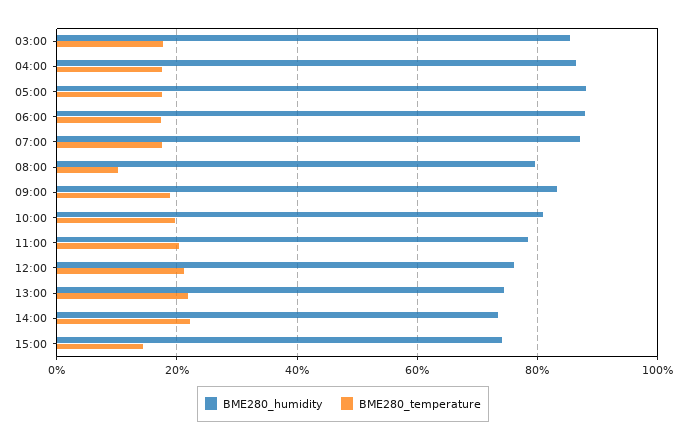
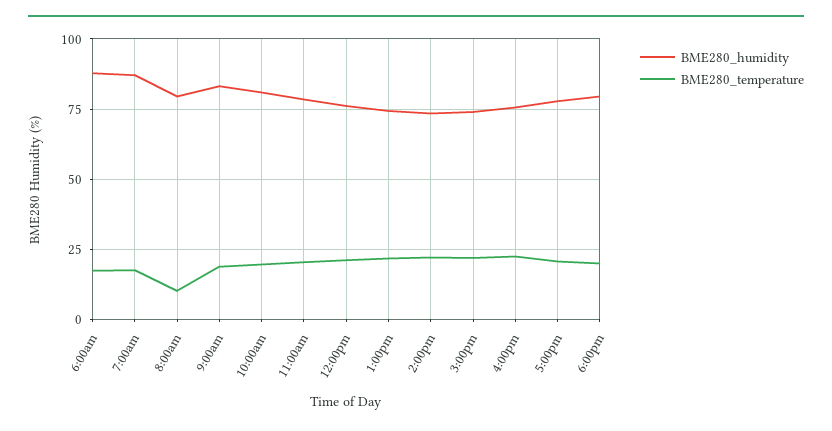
BME280_humidity, 03:00: 86 -> none
BME280_temperature, 03:00: 18 -> none
BME280_humidity, 04:00: 86 -> none
BME280_temperature, 04:00: 18 -> none
BME280_humidity, 05:00: 88 -> none
BME280_temperature, 05:00: 18 -> none
BME280_temperature, 15:00: 14 -> 22.5
BME280_humidity, 4:00pm: none -> 75
BME280_temperature, 4:00pm: none -> 22.5
BME280_humidity, 5:00pm: none -> 77.5
BME280_temperature, 5:00pm: none -> 20
BME280_humidity, 6:00pm: none -> 80
BME280_temperature, 6:00pm: none -> 20

